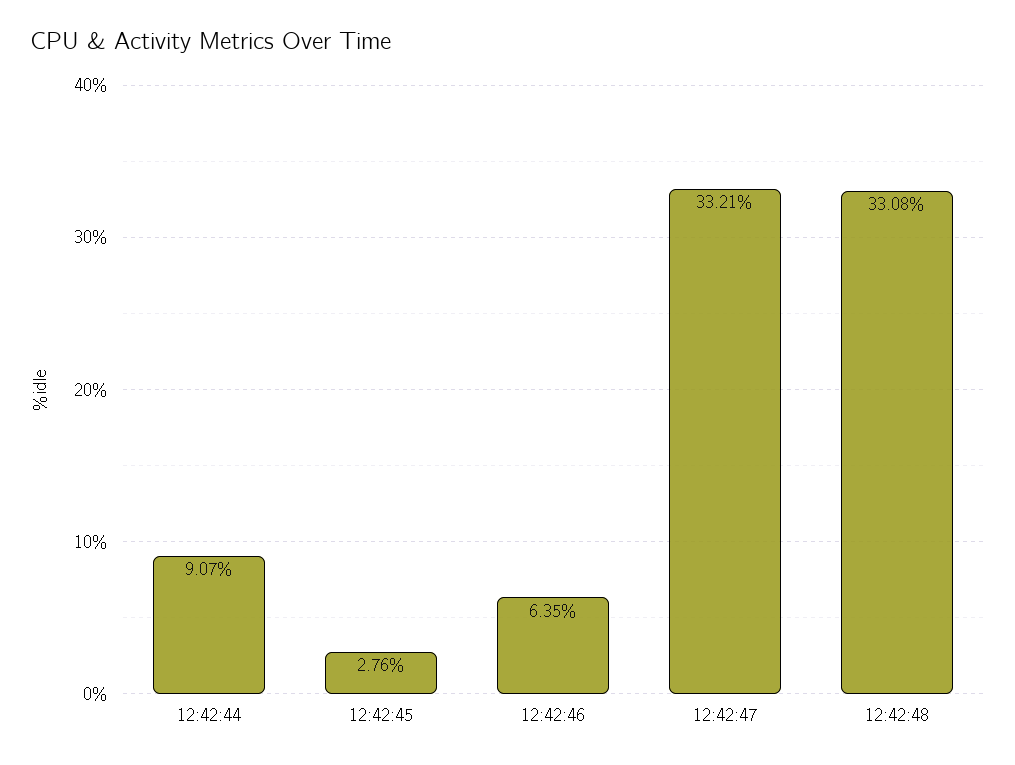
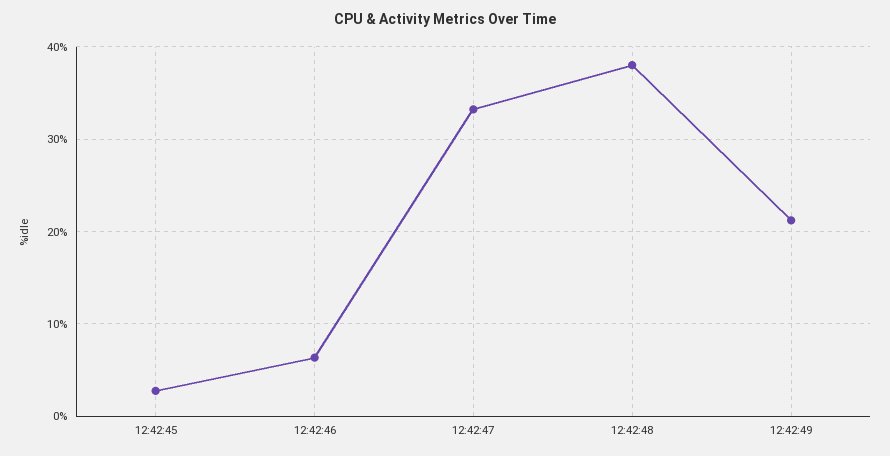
12:42:44: 9.07 -> none
12:42:48: 33.08 -> 38
12:42:49: none -> 21

